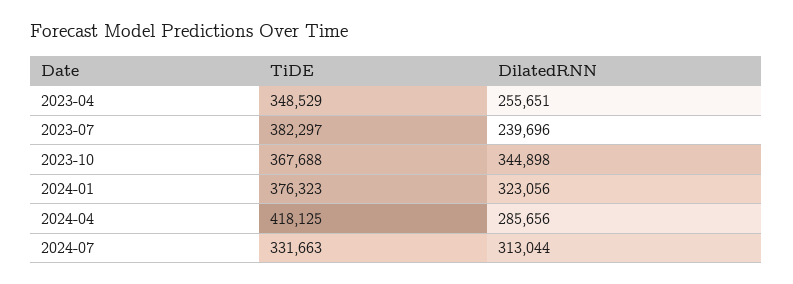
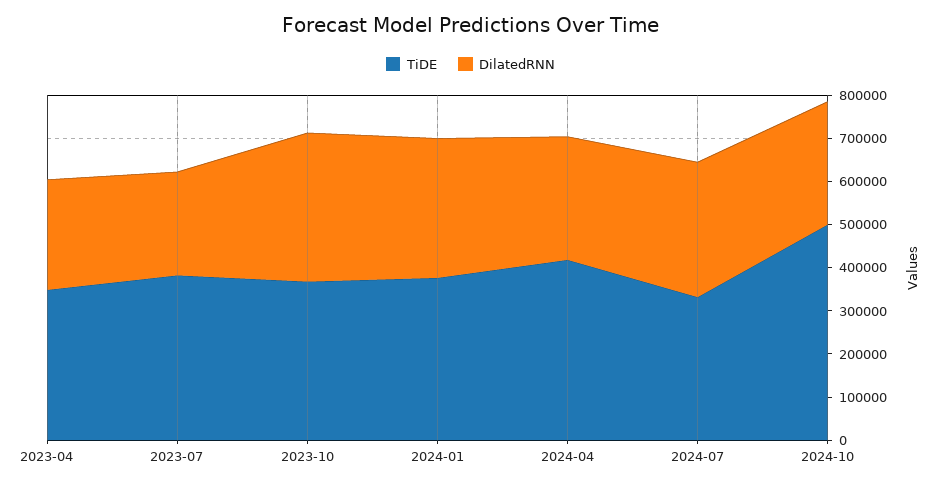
TiDE, 2024-10: none -> 500000
DilatedRNN, 2024-10: none -> 280000

